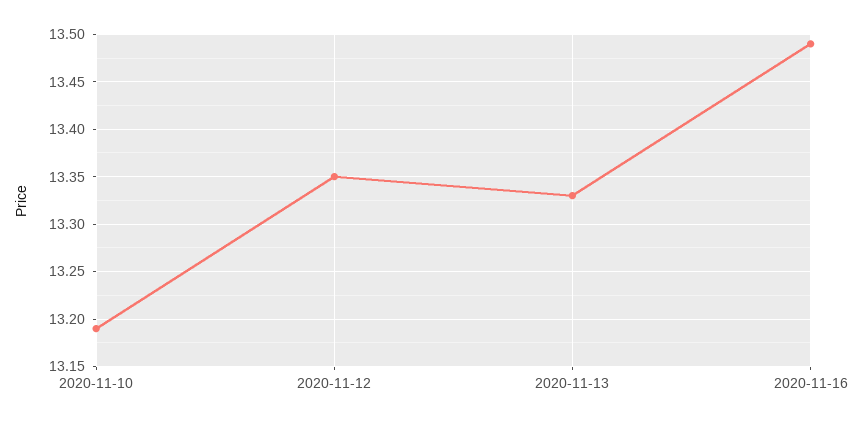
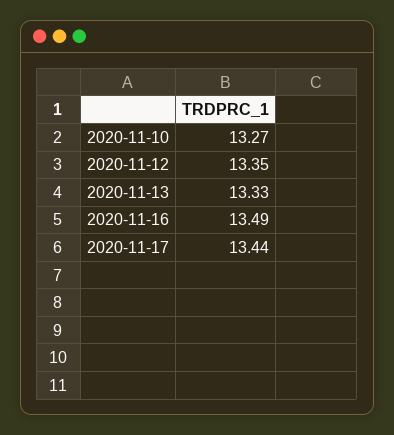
2020-11-10: 13.19 -> 13.27
2020-11-17: none -> 13.44

